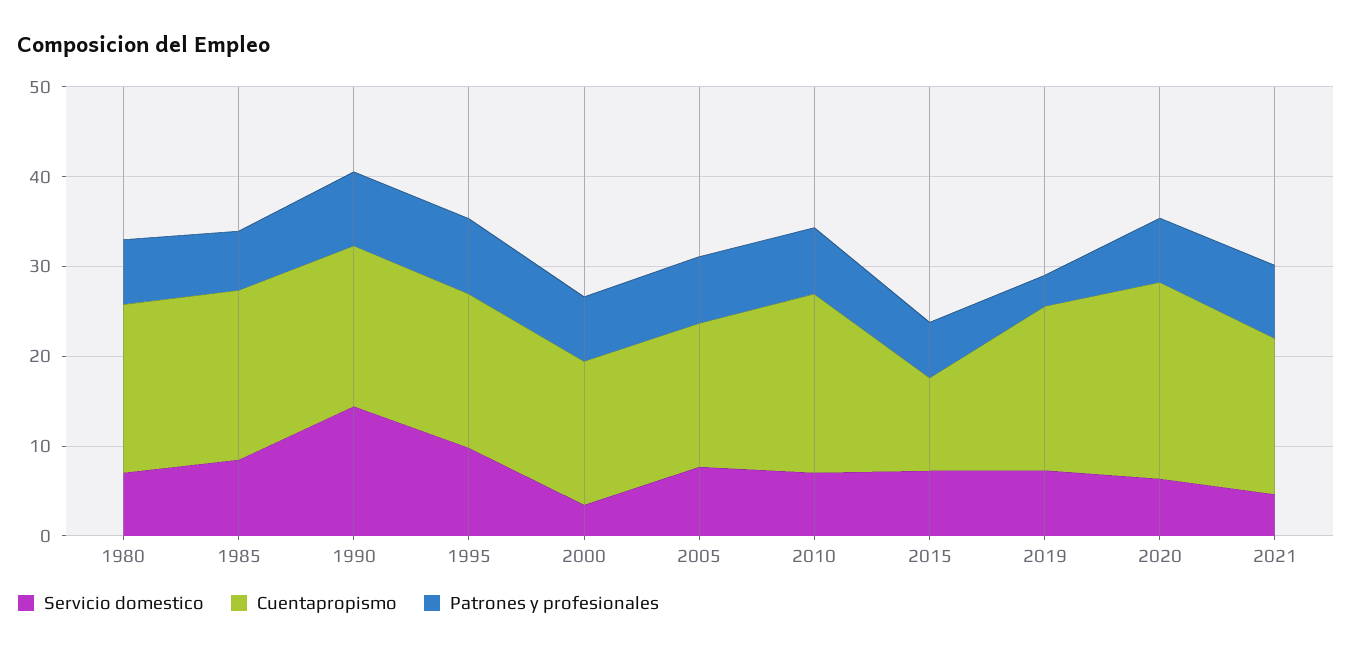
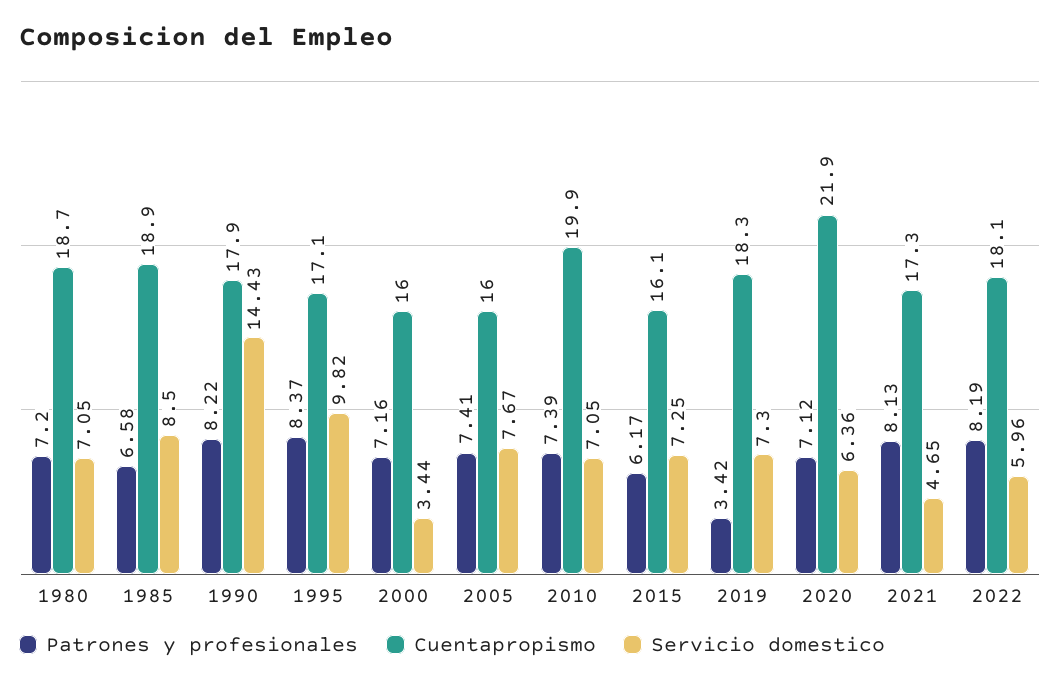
Cuentapropismo, 2015: 10 -> 16.1
Patrones y profesionales, 2022: none -> 8.19
Cuentapropismo, 2022: none -> 18.1
Servicio domestico, 2022: none -> 5.96

